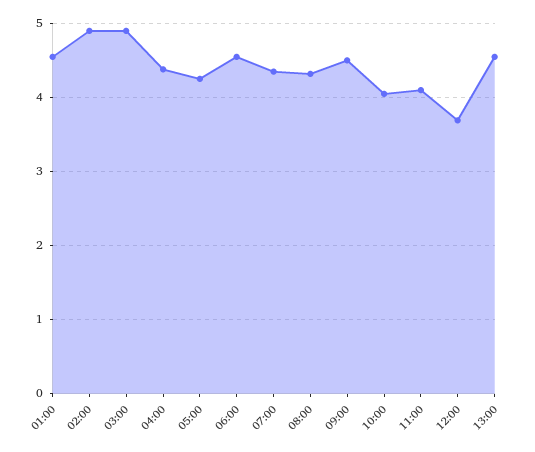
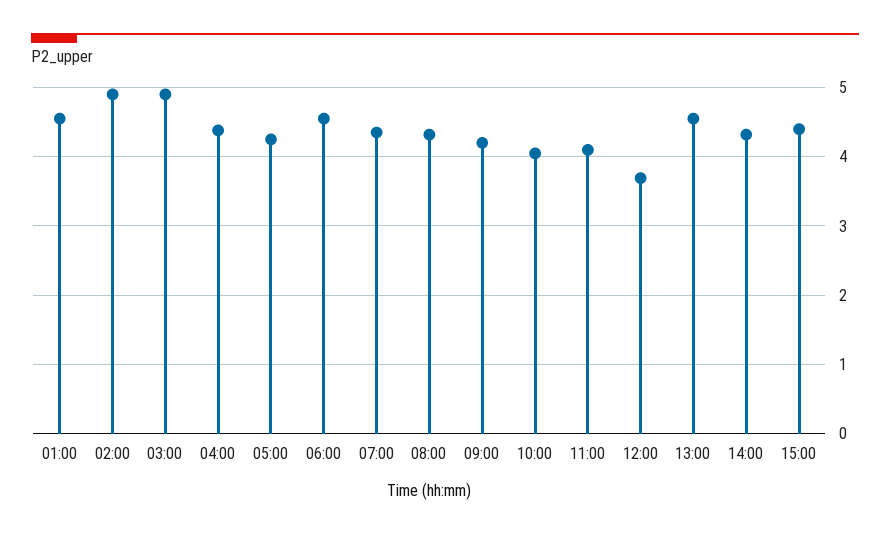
09:00: 4.5 -> 4.2
14:00: none -> 4.3
15:00: none -> 4.4

